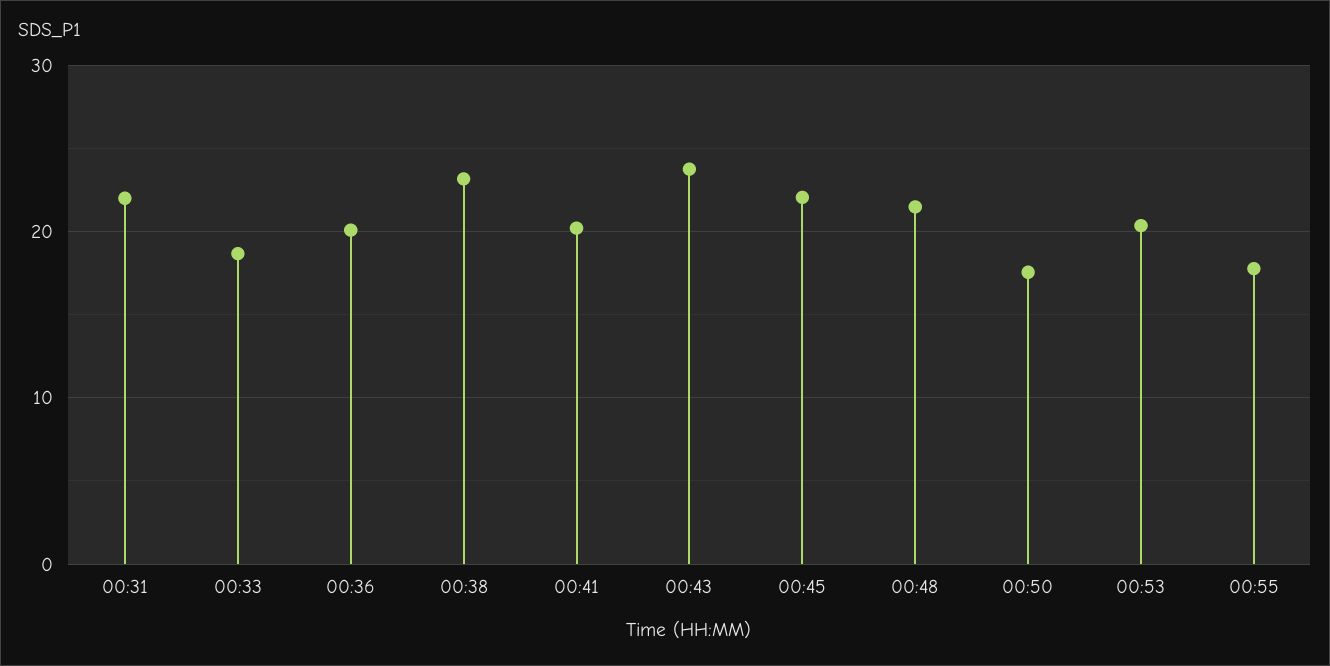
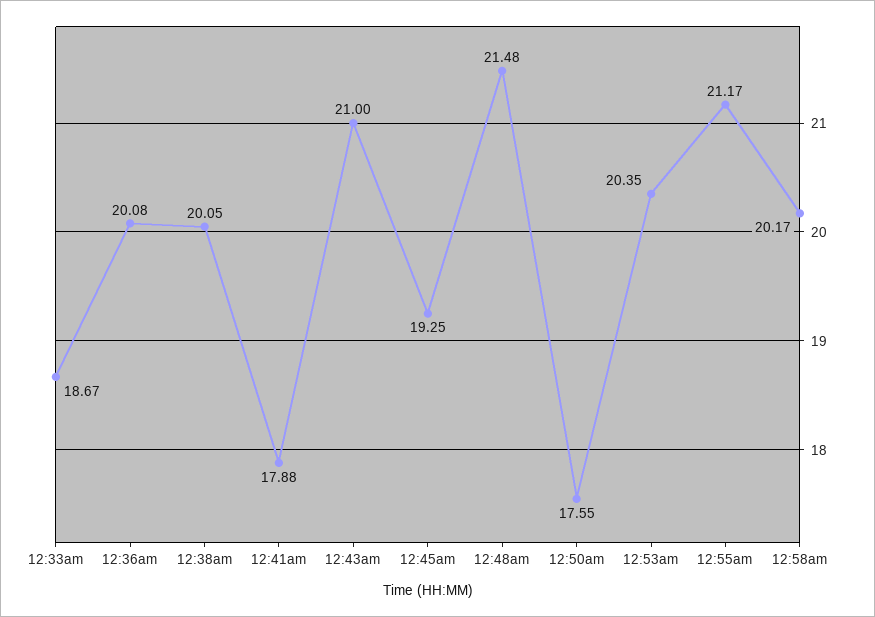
00:31: 22 -> none
00:38: 23 -> 20.05
00:41: 20 -> 17.88
00:43: 24 -> 21
00:45: 22 -> 19.25
00:55: 18 -> 21.17
12:58am: none -> 20.17

